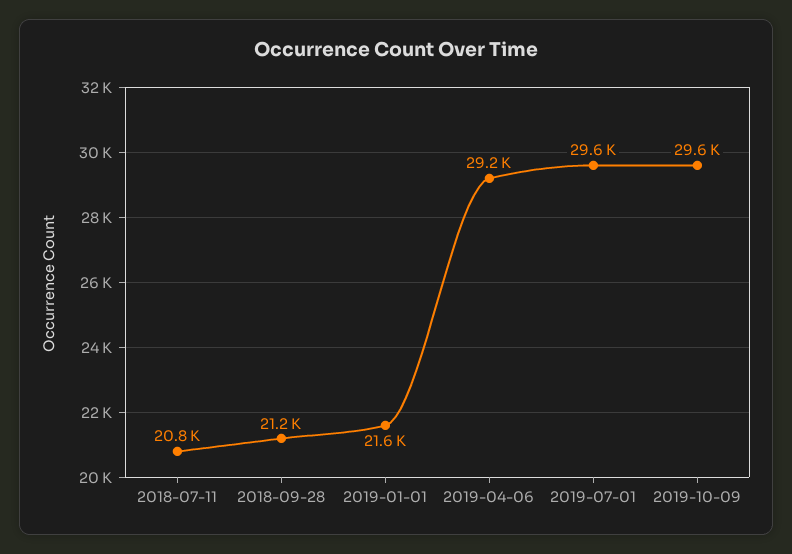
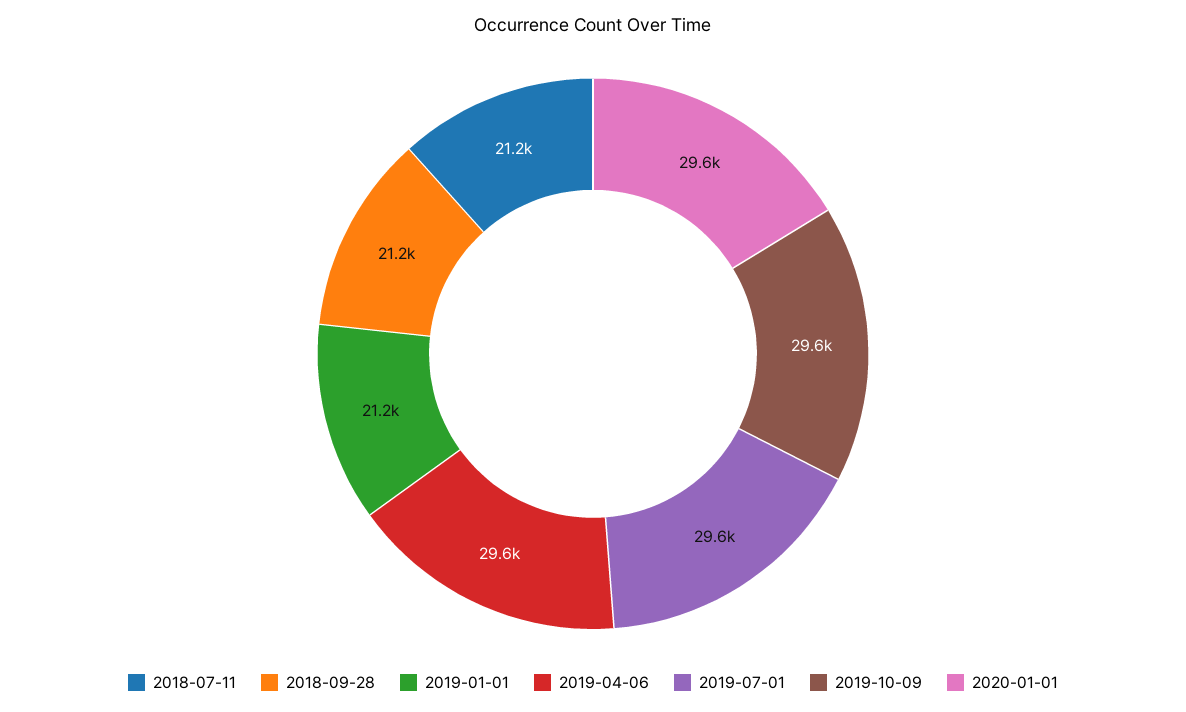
2018-07-11: 20800 -> 21200
2019-01-01: 21600 -> 21200
2019-04-06: 29200 -> 29600
2020-01-01: none -> 29600

